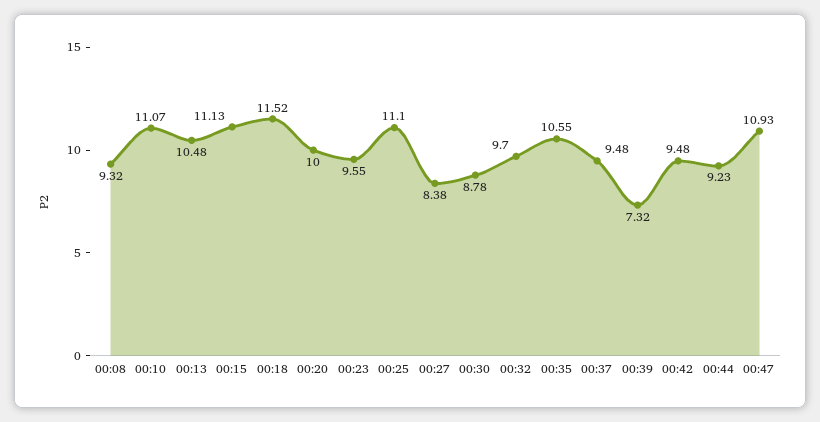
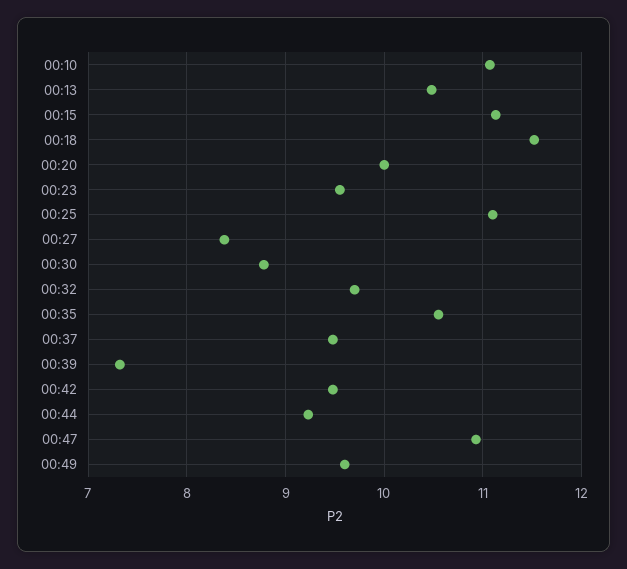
00:08: 9.32 -> none
00:49: none -> 9.6

